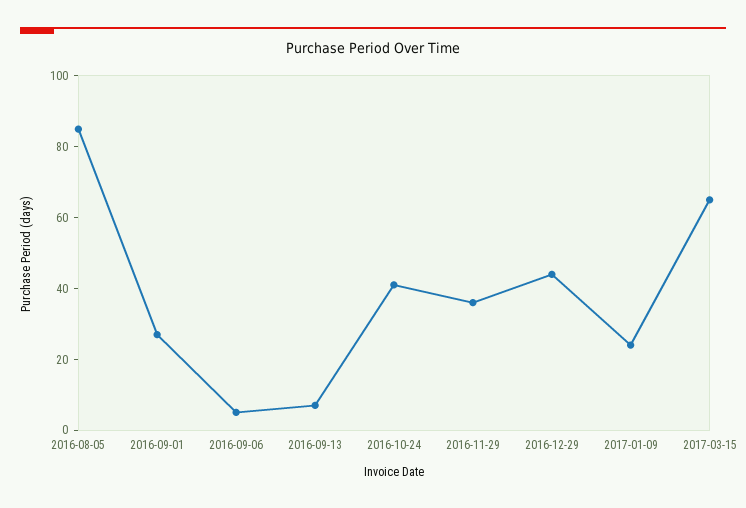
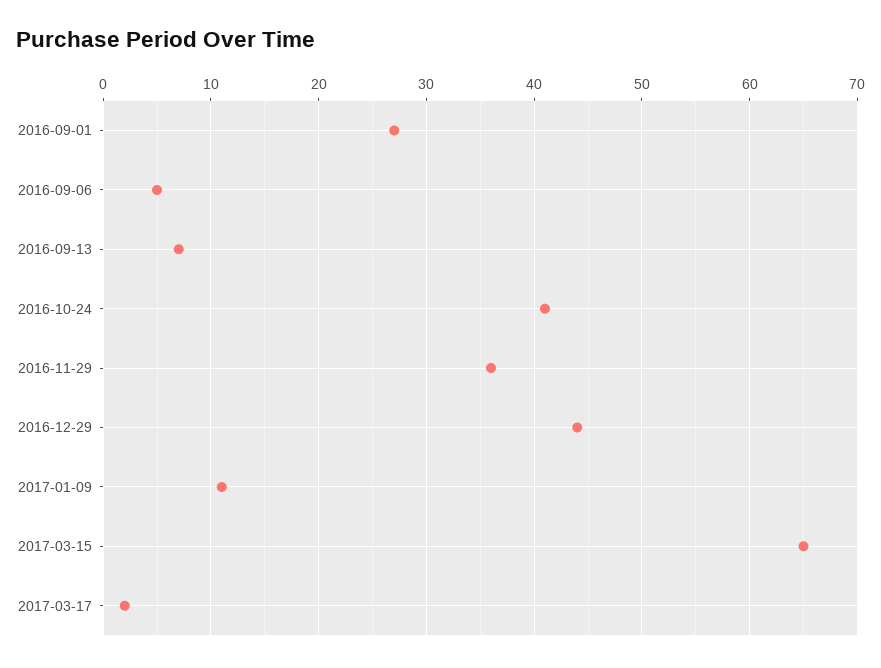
2016-08-05: 85 -> none
2017-01-09: 25 -> 11
2017-03-17: none -> 2

